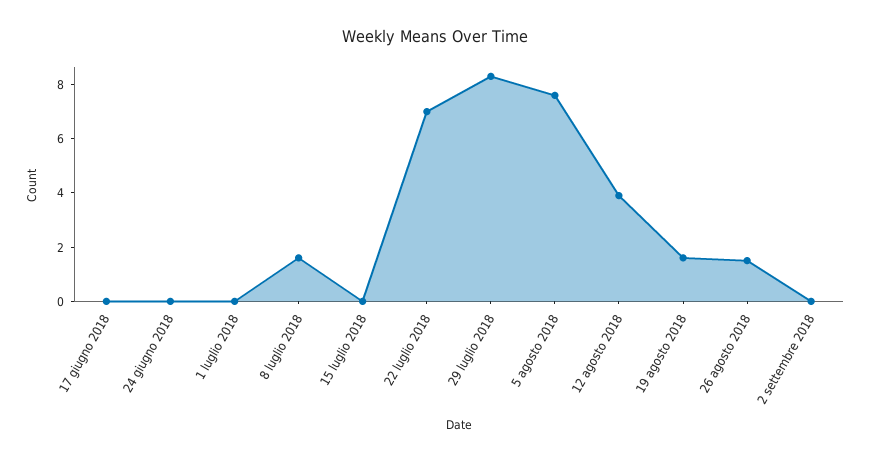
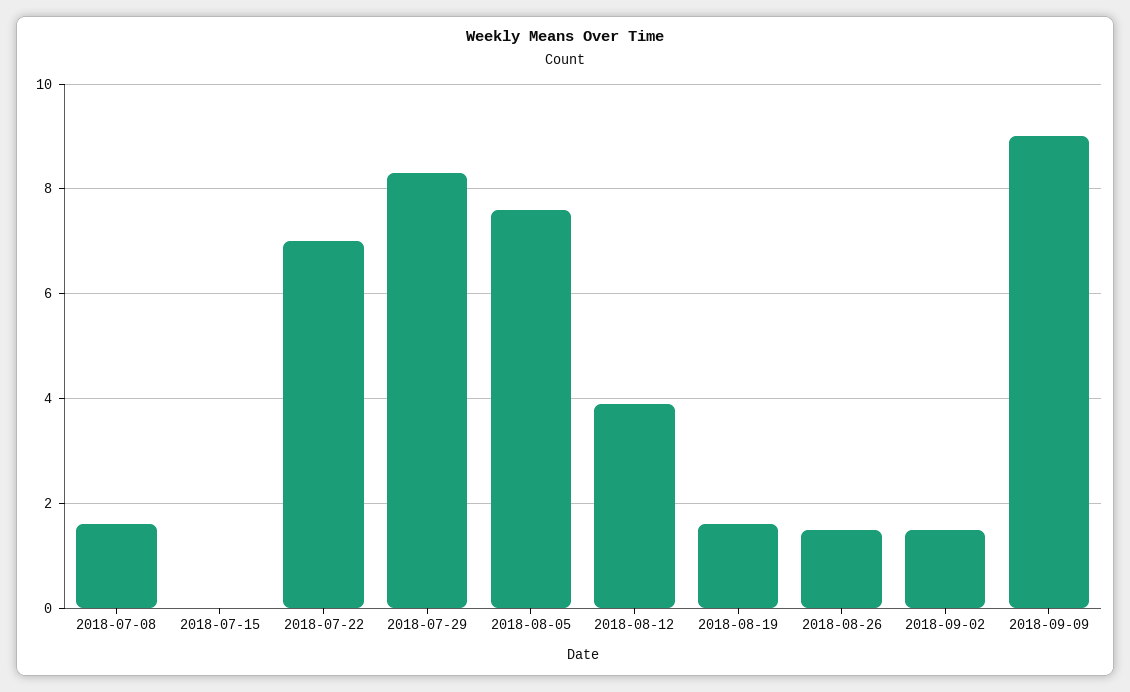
17 giugno 2018: 0 -> none
24 giugno 2018: 0 -> none
1 luglio 2018: 0 -> none
2 settembre 2018: 0 -> 1.5
2018-09-09: none -> 9

